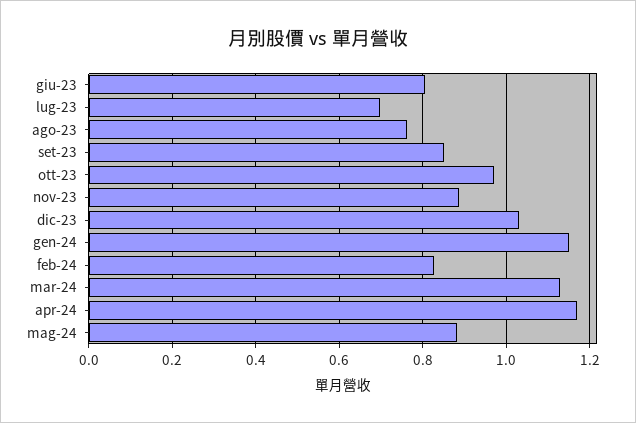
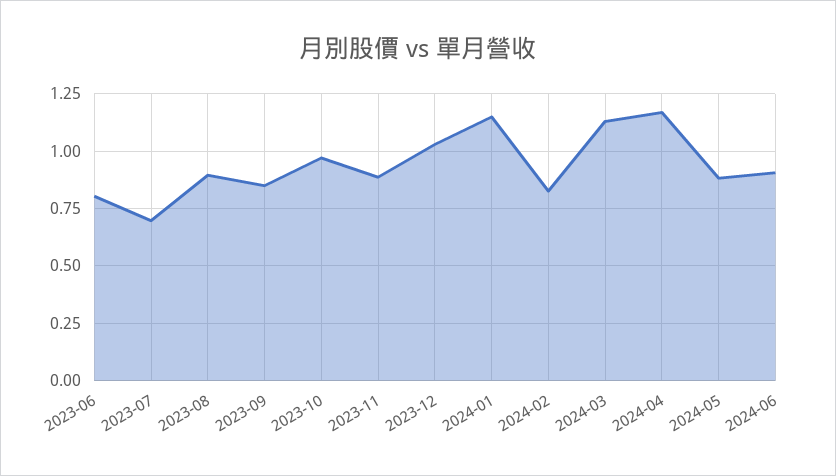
ago-23: 0.76 -> 0.9
2024-06: none -> 0.9

